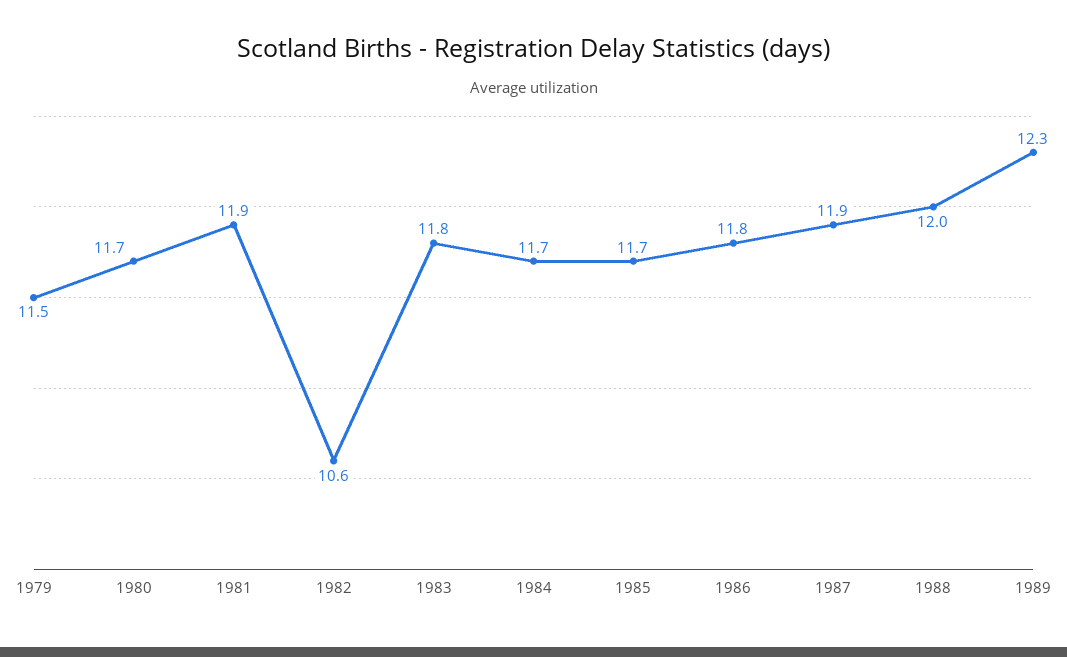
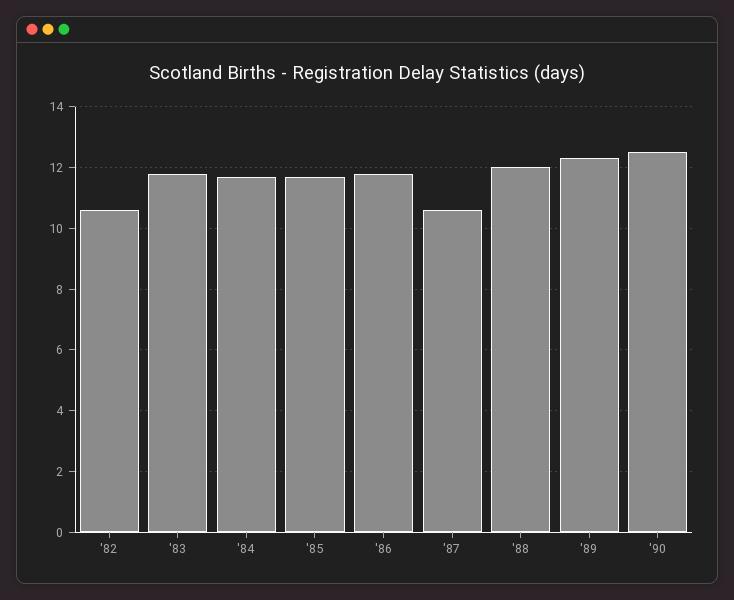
1979: 11.5 -> none
1980: 11.7 -> none
1981: 11.9 -> none
1987: 11.9 -> 10.5
'90: none -> 12.5

